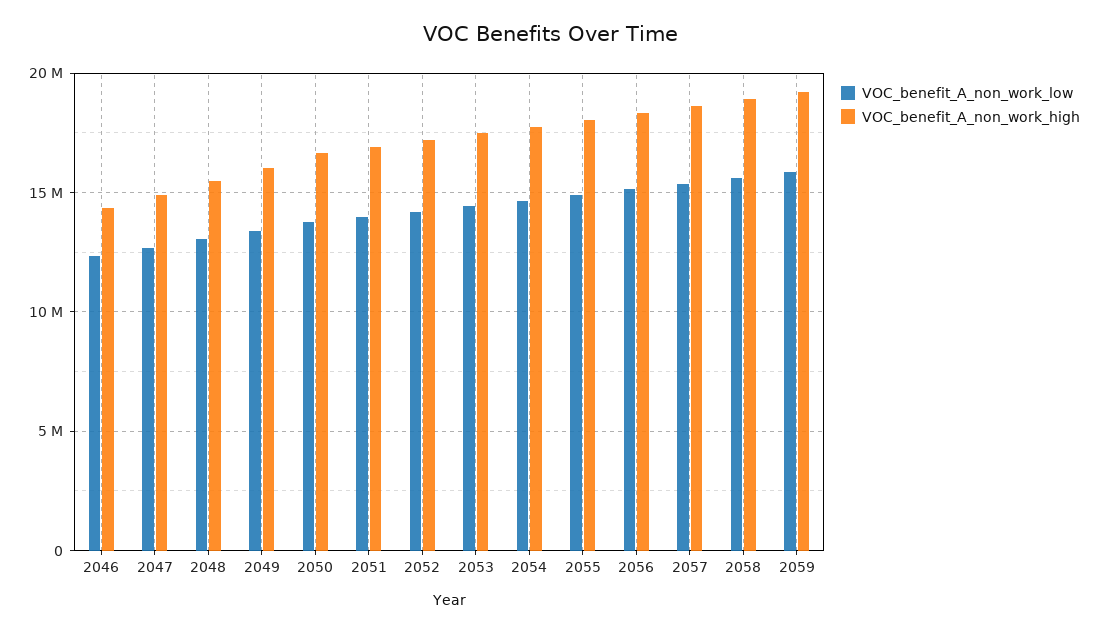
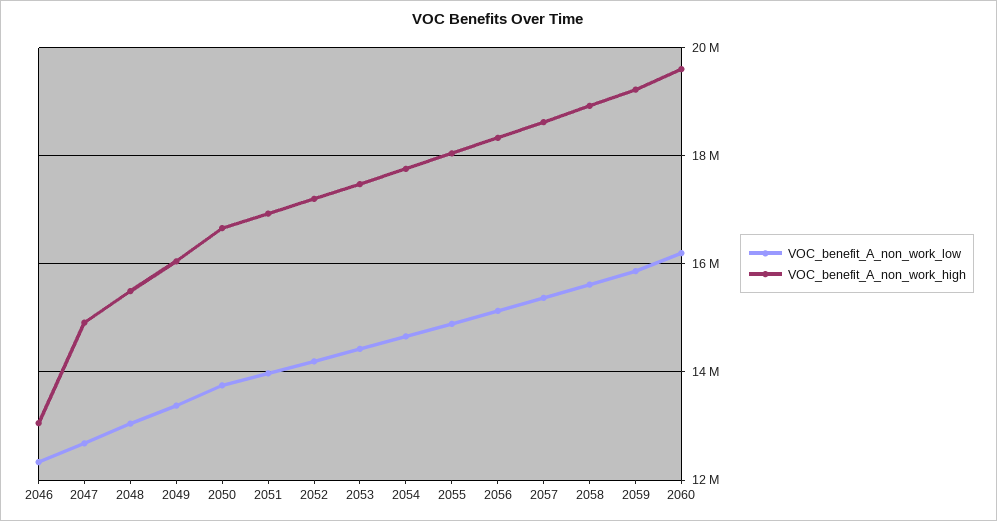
VOC_benefit_A_non_work_high, 2046: 14500000 -> 13000000
VOC_benefit_A_non_work_low, 2060: none -> 16200000
VOC_benefit_A_non_work_high, 2060: none -> 19600000

